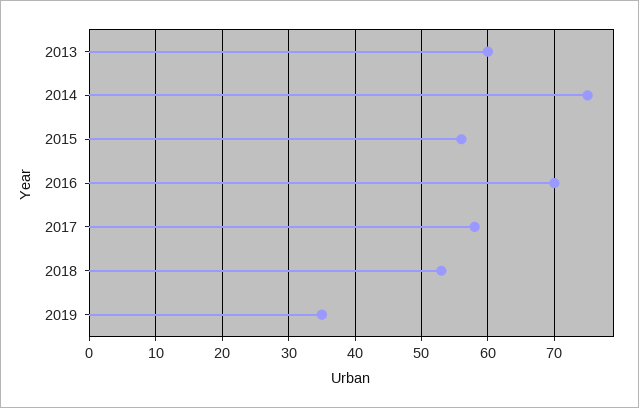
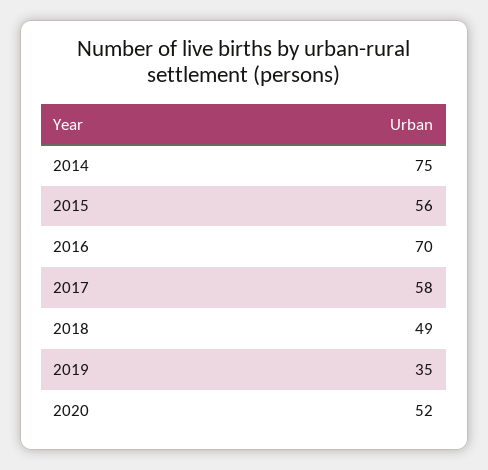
2013: 60 -> none
2018: 53 -> 49
2020: none -> 52

